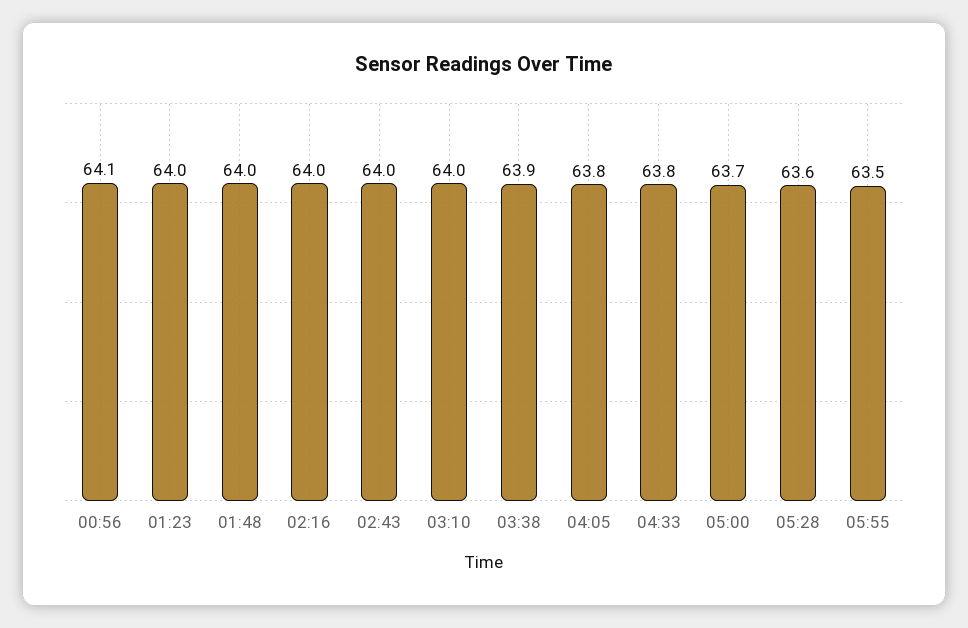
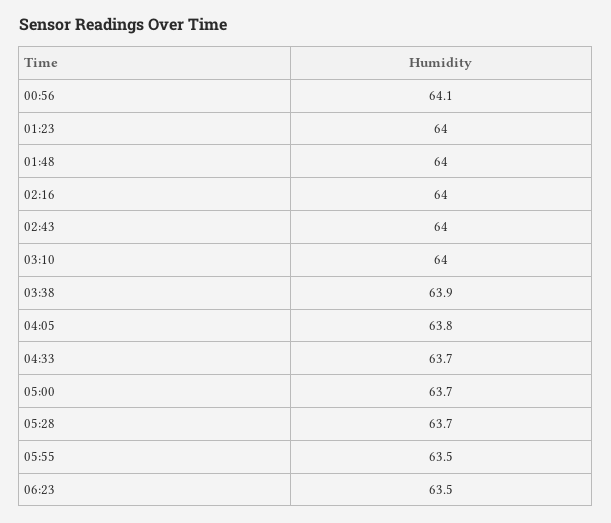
04:33: 63.8 -> 63.7
05:28: 63.6 -> 63.7
06:23: none -> 63.5

